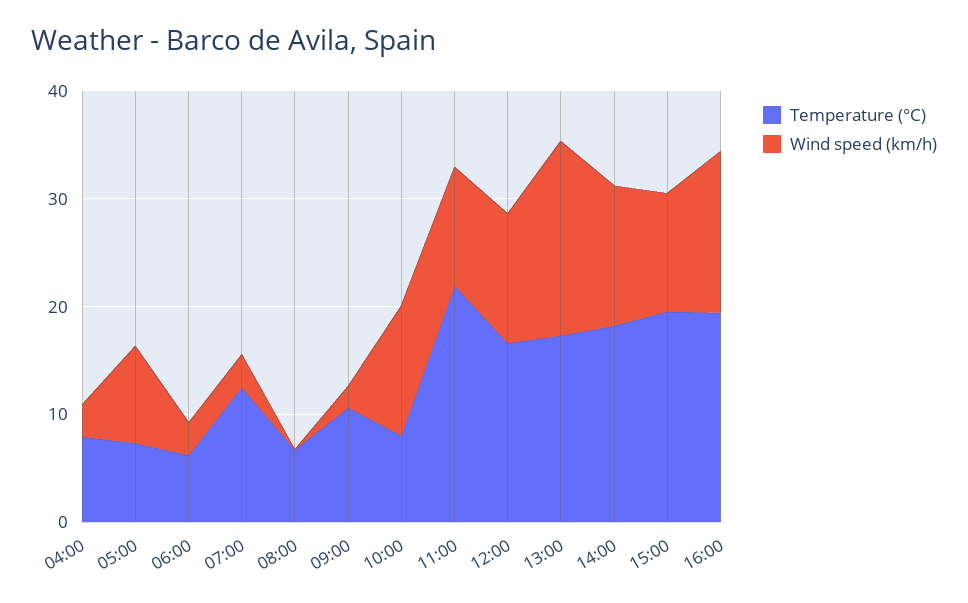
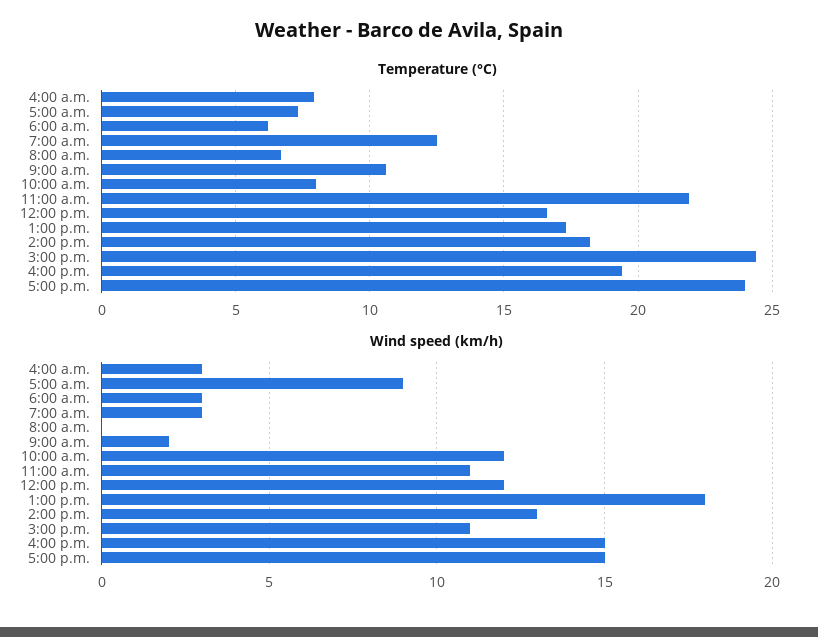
Temperature (°C), 15:00: 20 -> 24.5
Temperature (°C), 5:00 p.m.: none -> 24
Wind speed (km/h), 5:00 p.m.: none -> 15

